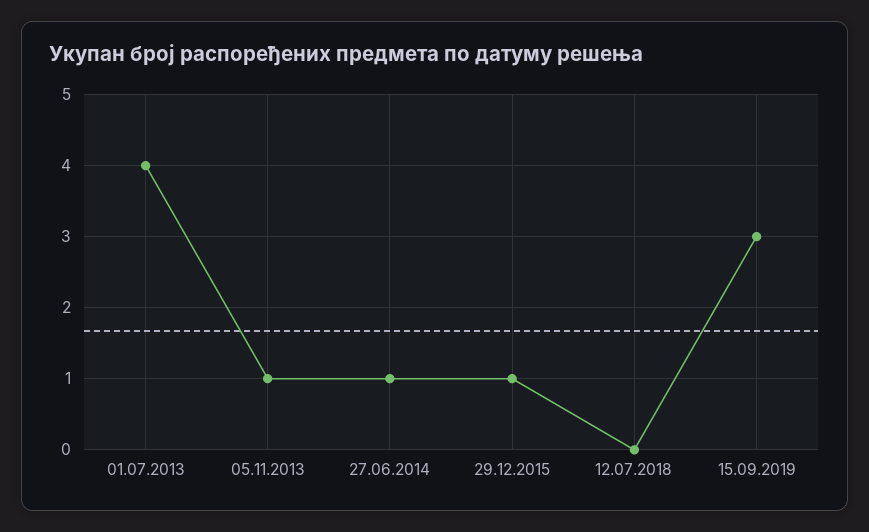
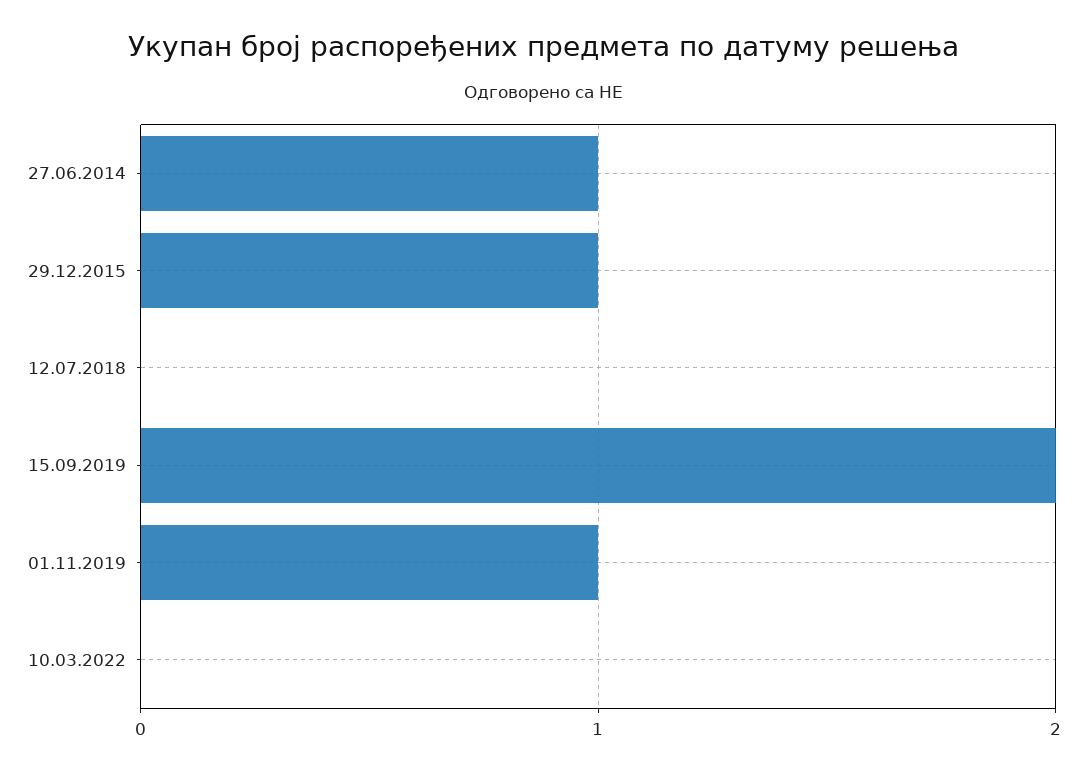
01.07.2013: 4 -> none
05.11.2013: 1 -> none
15.09.2019: 3 -> 2
01.11.2019: none -> 1
10.03.2022: none -> 0

